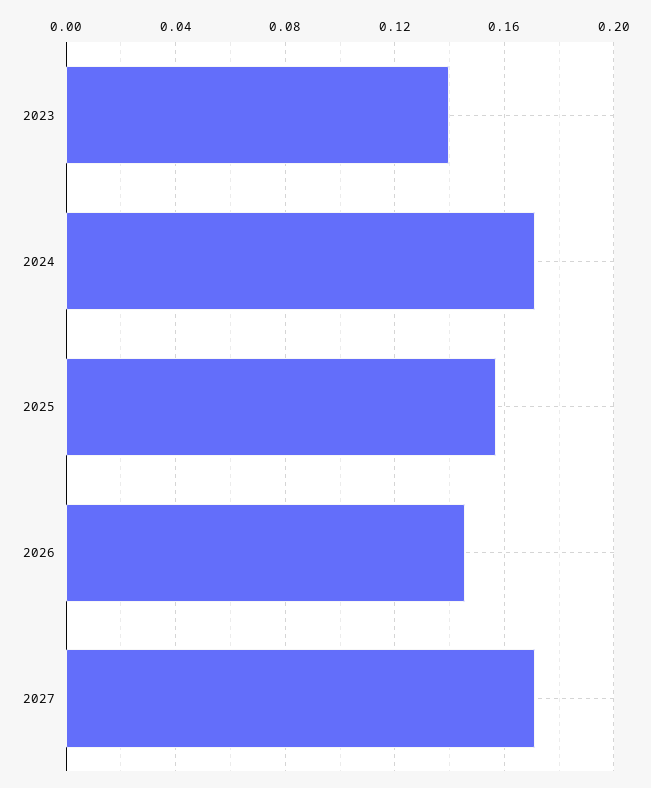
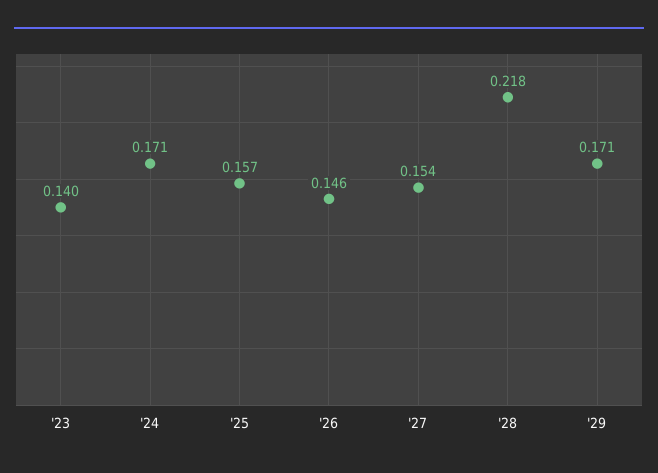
2027: 0.17 -> 0.154
'28: none -> 0.218
'29: none -> 0.171

